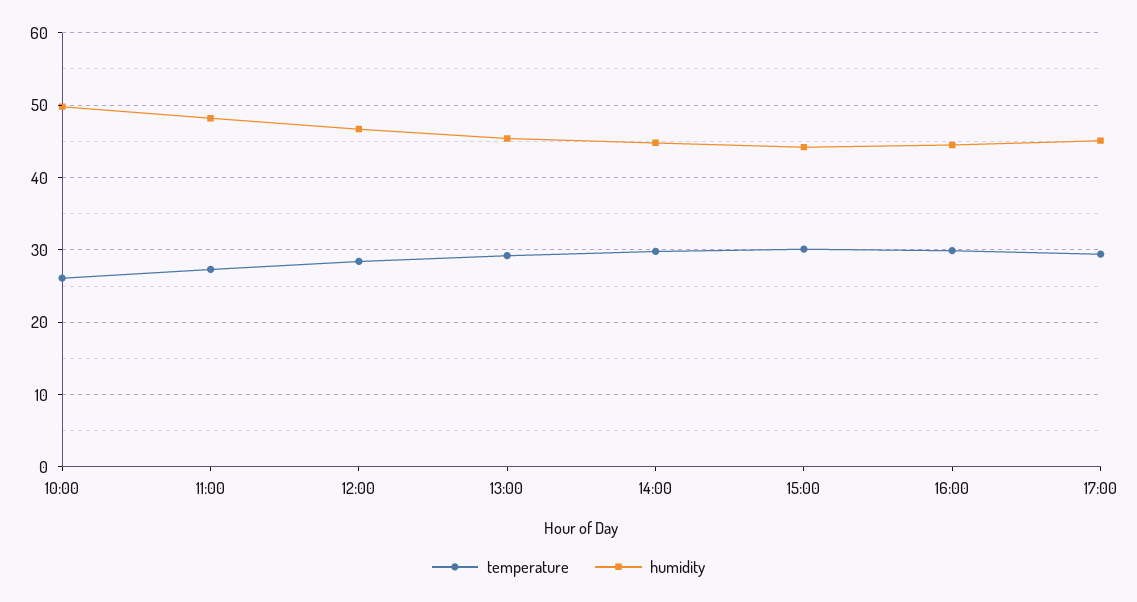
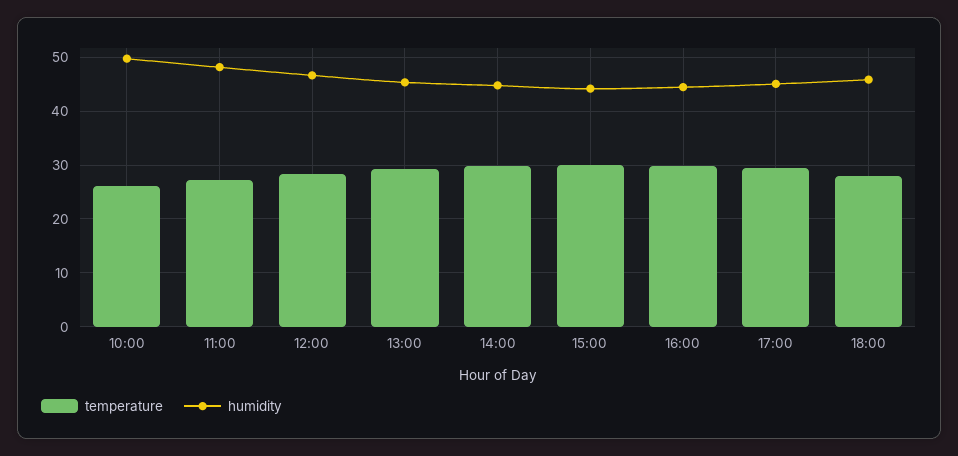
temperature, 18:00: none -> 28
humidity, 18:00: none -> 46

